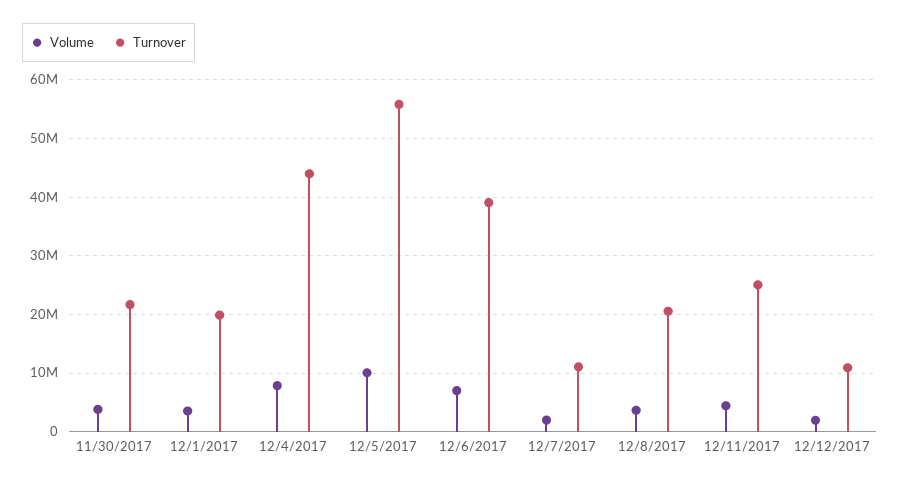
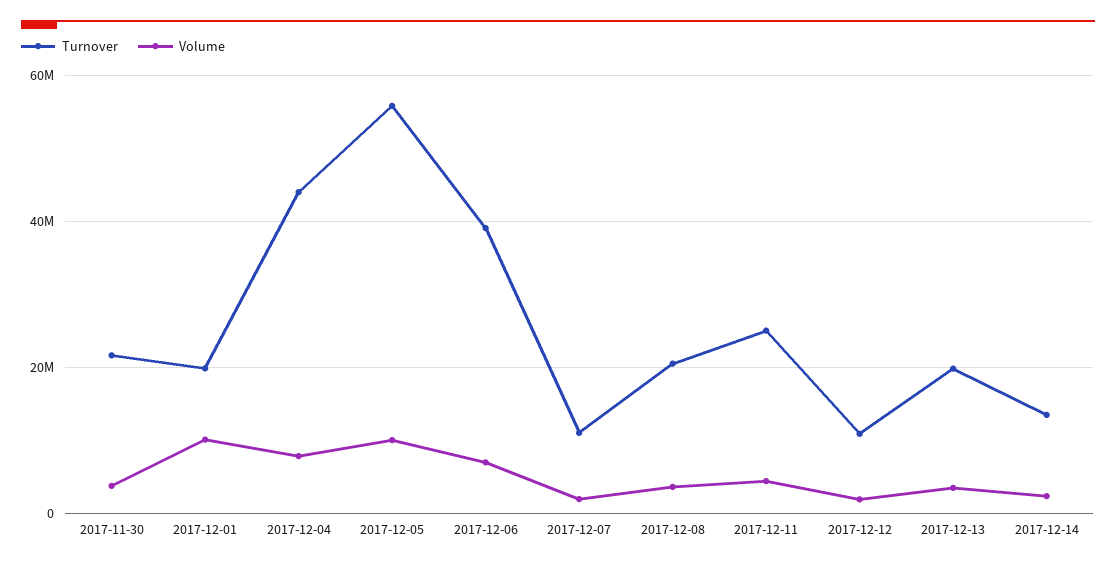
Volume, 12/1/2017: 4000000 -> 10000000
Turnover, 2017-12-13: none -> 20000000
Volume, 2017-12-13: none -> 4000000
Turnover, 2017-12-14: none -> 14000000
Volume, 2017-12-14: none -> 2000000

